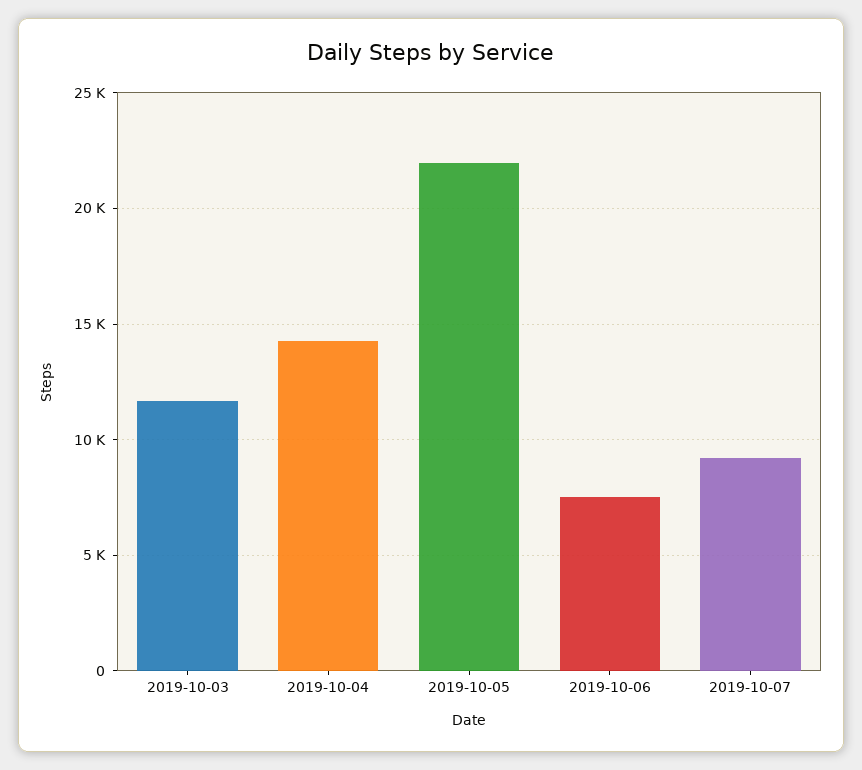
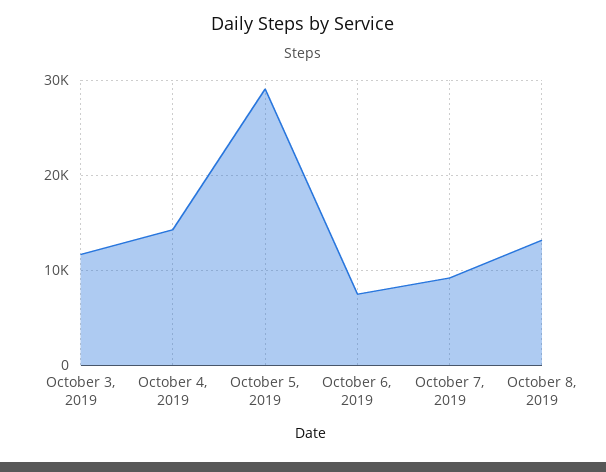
2019-10-05: 22000 -> 29000
October 8, 2019: none -> 13000

